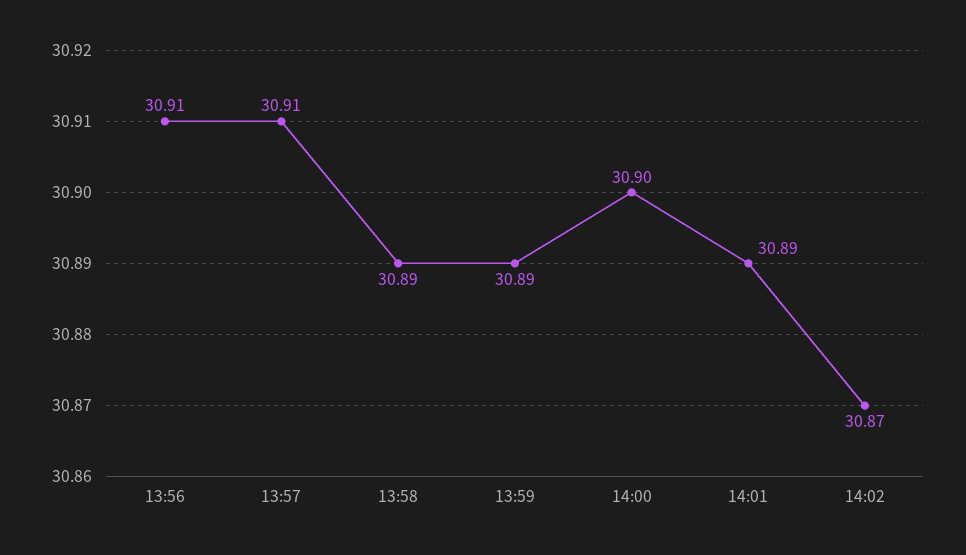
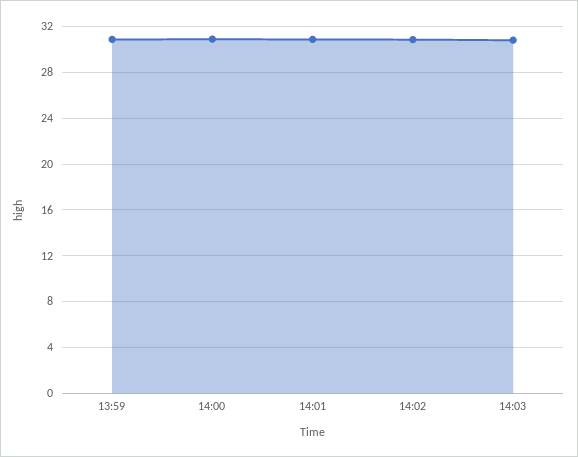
13:56: 30.91 -> none
13:57: 30.91 -> none
13:58: 30.89 -> none
14:03: none -> 31

